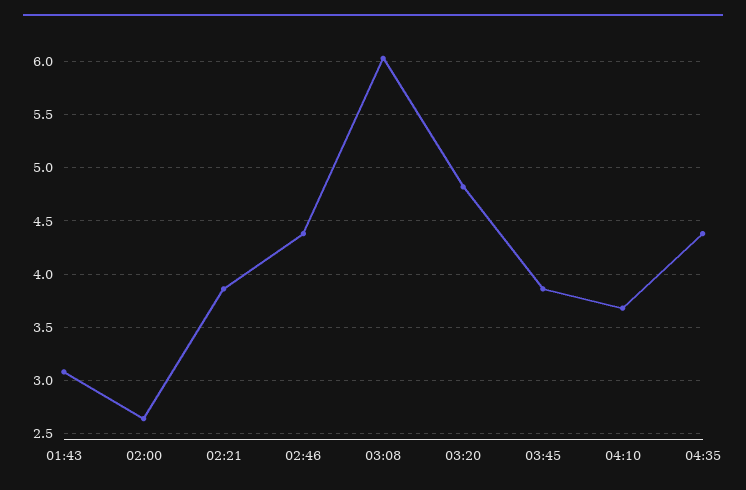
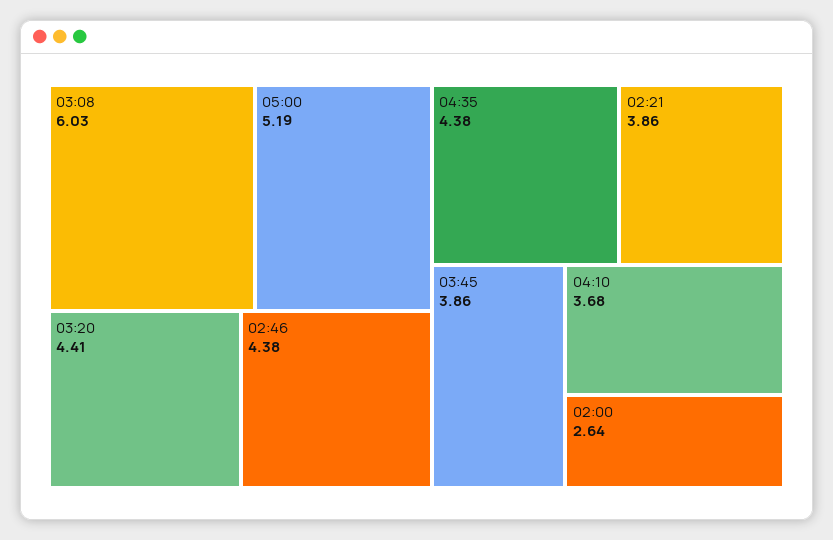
01:43: 3.1 -> none
03:20: 4.8 -> 4.41
05:00: none -> 5.19

